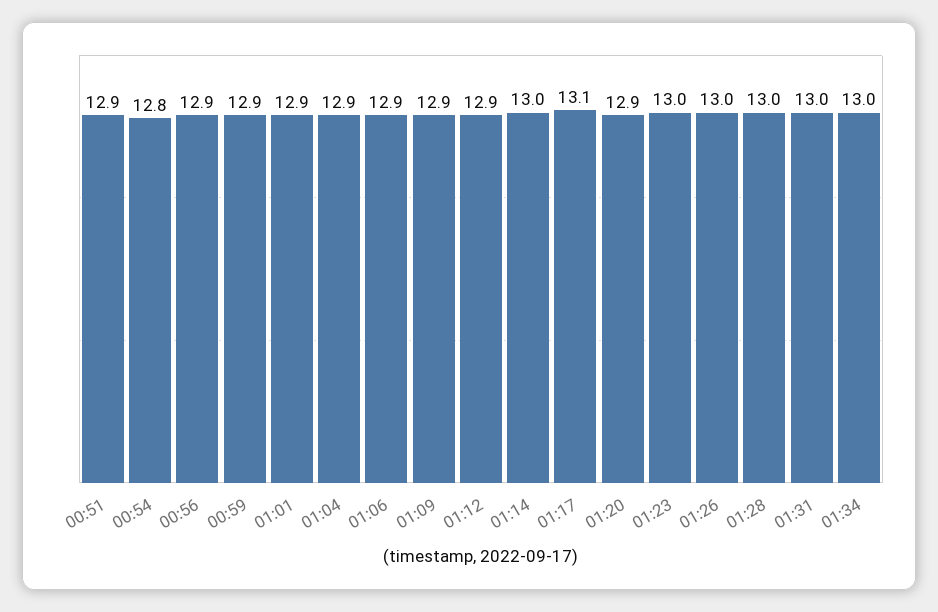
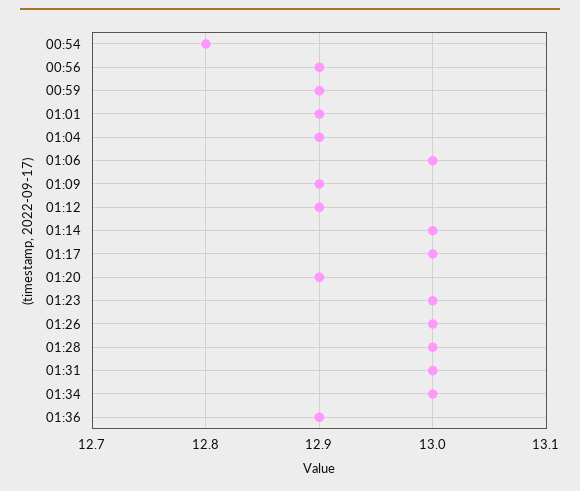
00:51: 12.9 -> none
01:06: 12.9 -> 13
01:17: 13.1 -> 13
01:36: none -> 12.9

